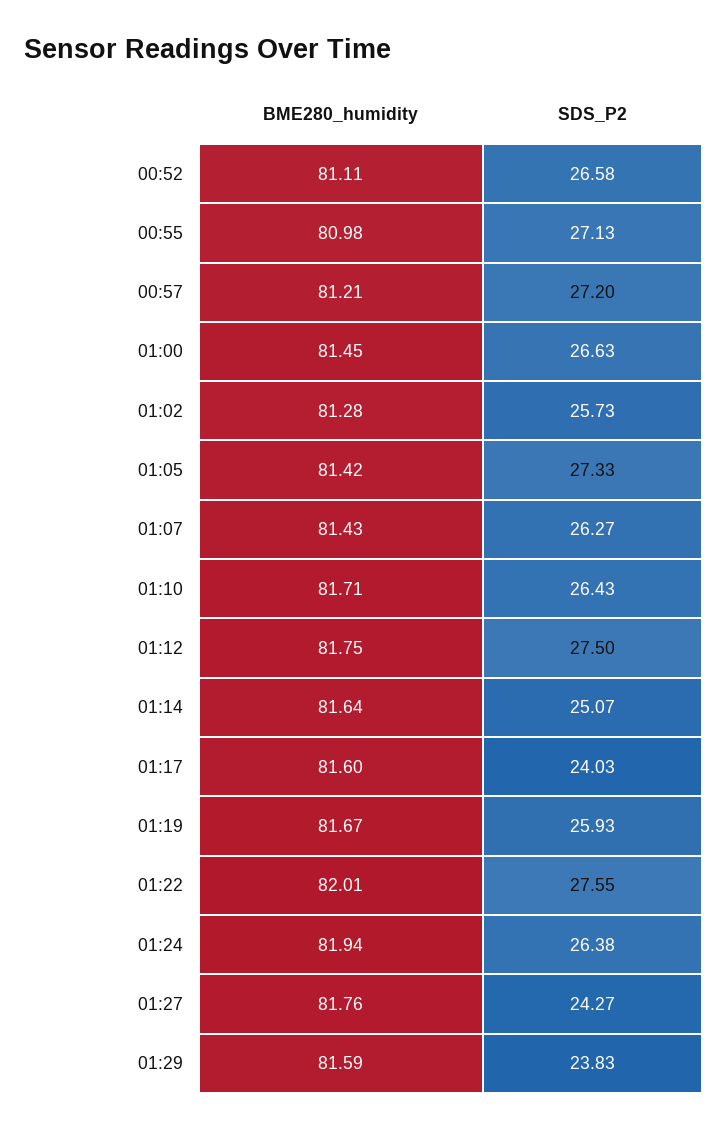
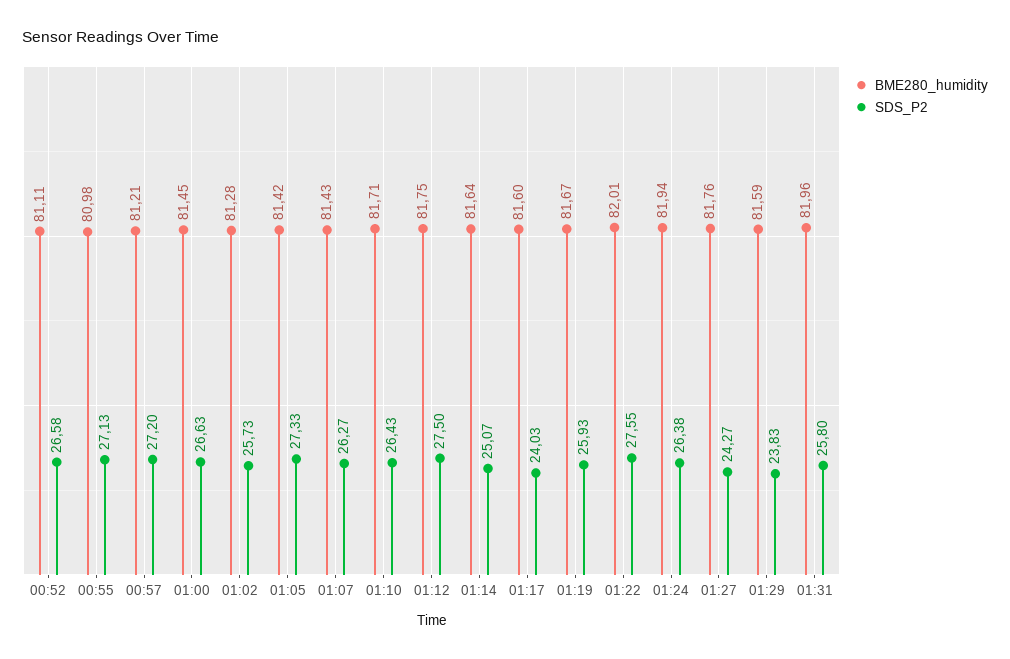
BME280_humidity, 01:31: none -> 81.96
SDS_P2, 01:31: none -> 25.8

